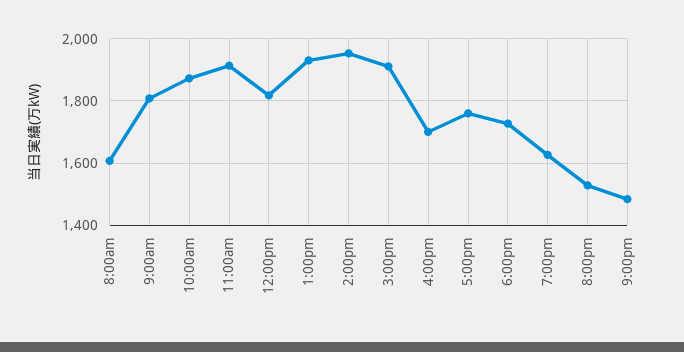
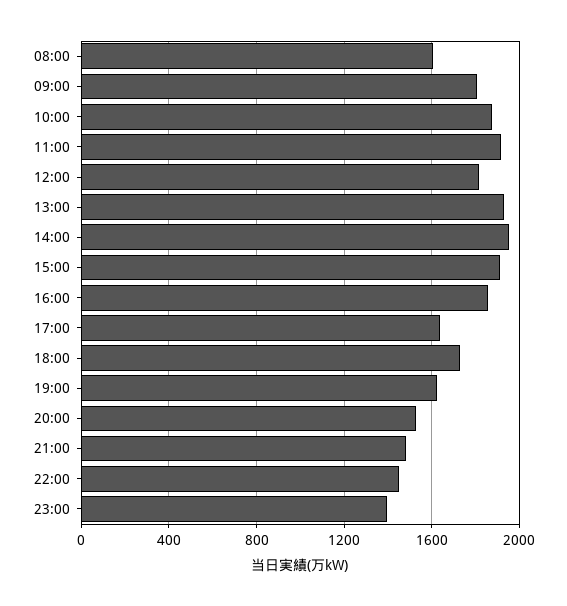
4:00pm: 1700 -> 1850
5:00pm: 1760 -> 1650
22:00: none -> 1450
23:00: none -> 1400

